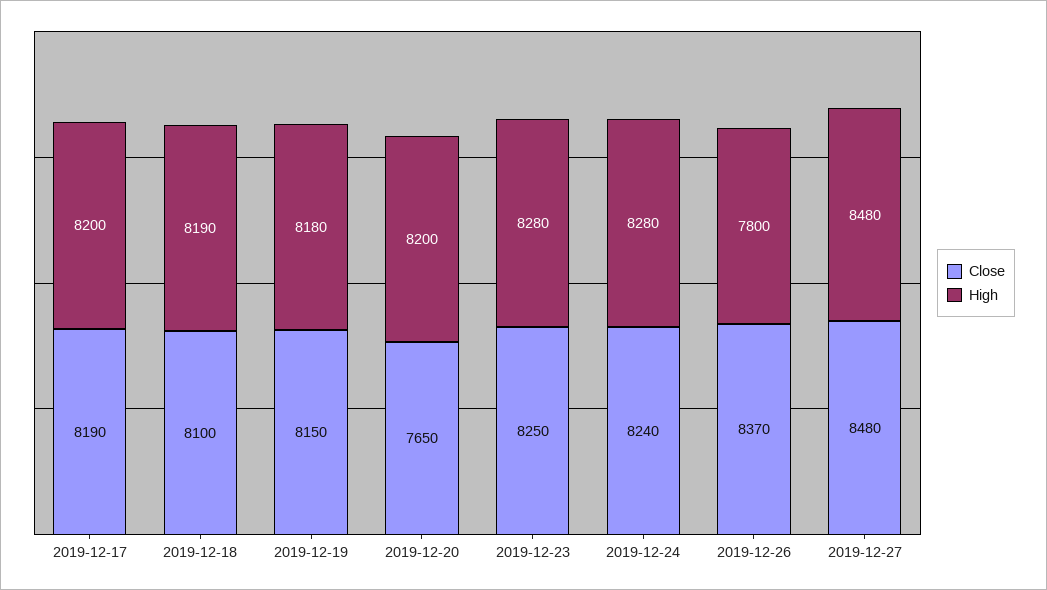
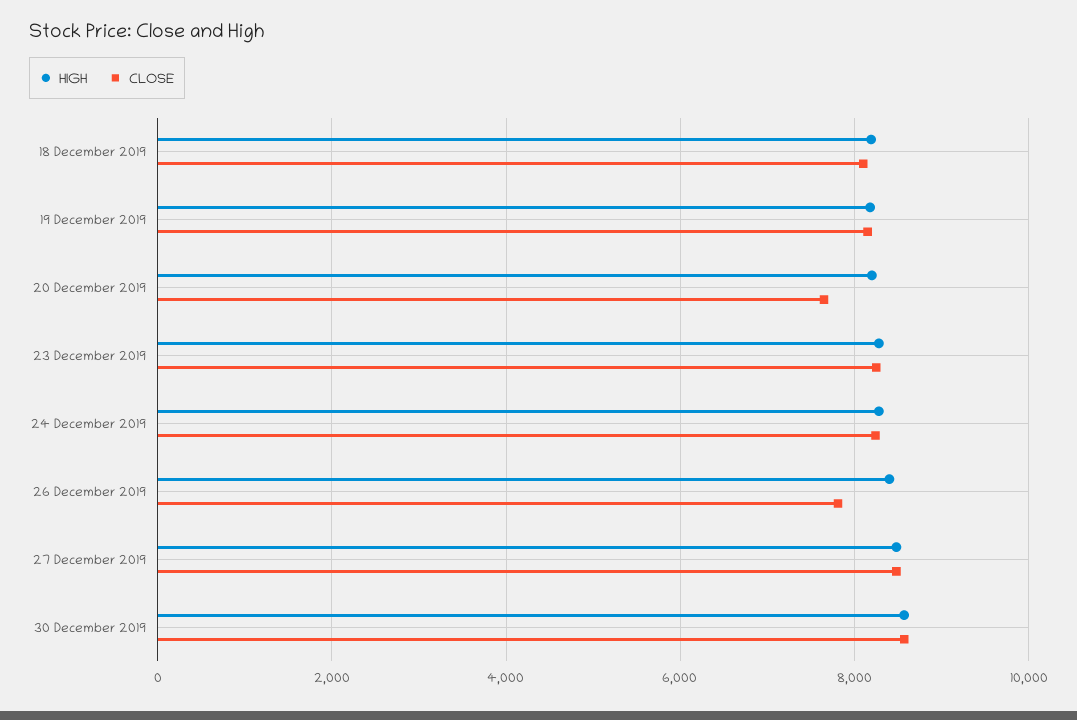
Close, 2019-12-17: 8190 -> none
High, 2019-12-17: 8200 -> none
Close, 2019-12-26: 8370 -> 7800
High, 2019-12-26: 7800 -> 8400
High, 30 December 2019: none -> 8600
Close, 30 December 2019: none -> 8600

